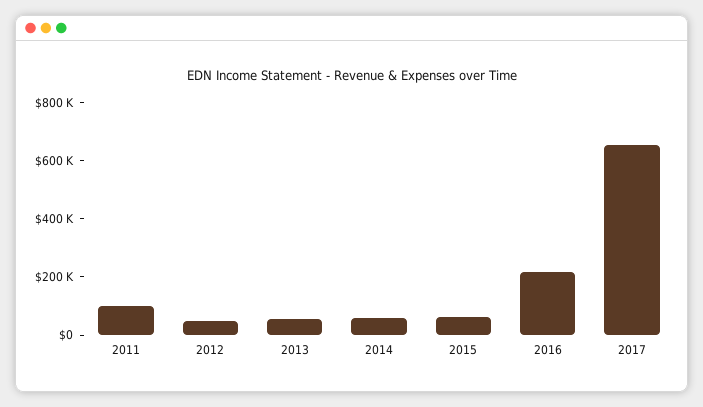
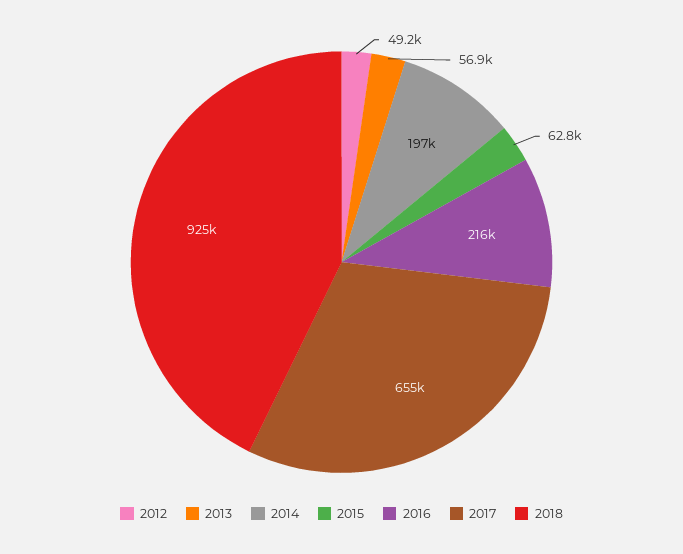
2011: 100000 -> none
2014: 50000 -> 197000
2018: none -> 925000

